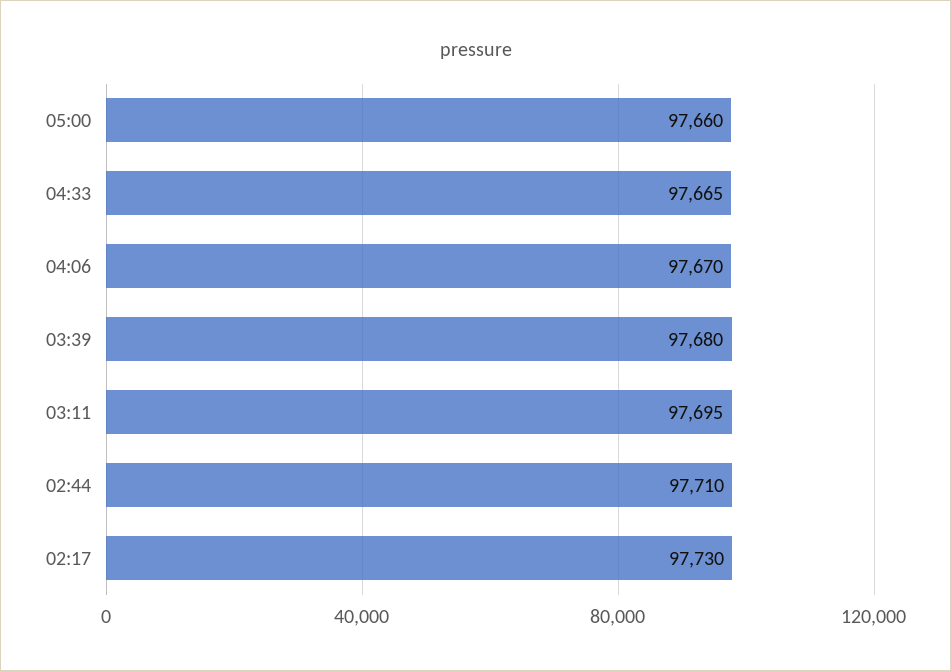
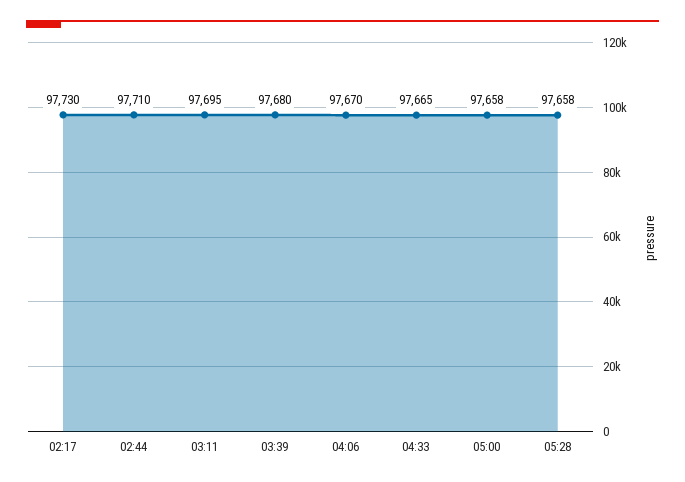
05:00: 97660 -> 97658
05:28: none -> 97658

